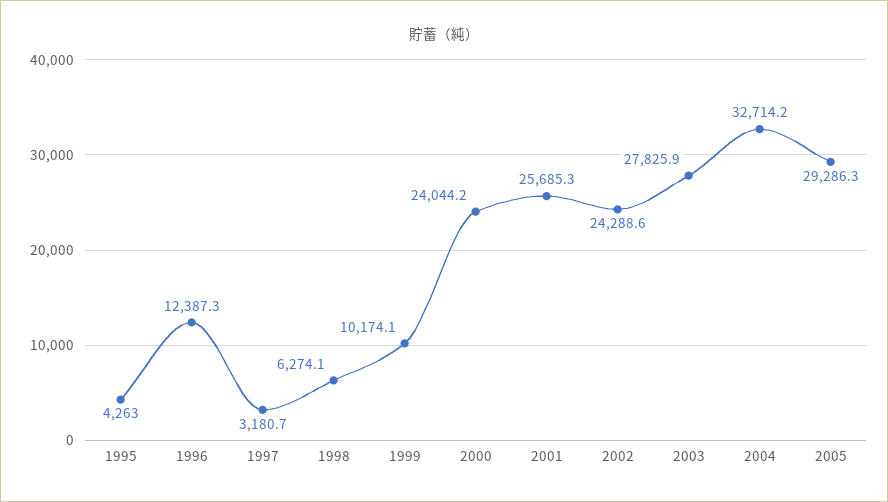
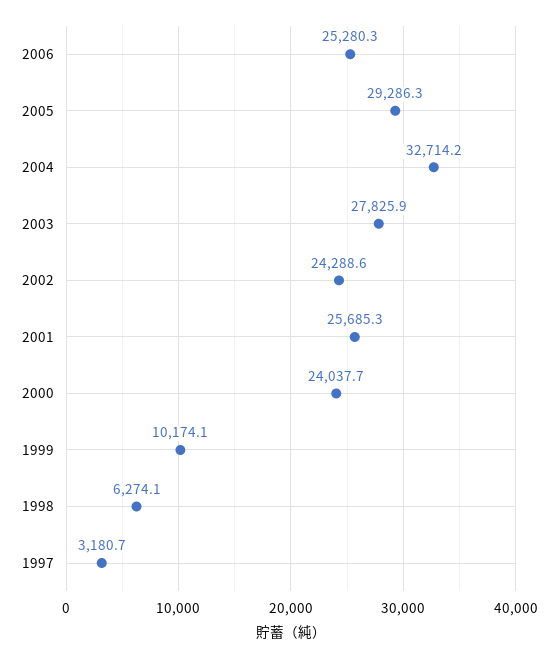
1995: 4263 -> none
1996: 12387.3 -> none
2000: 24044.2 -> 24037.7
2006: none -> 25280.3

